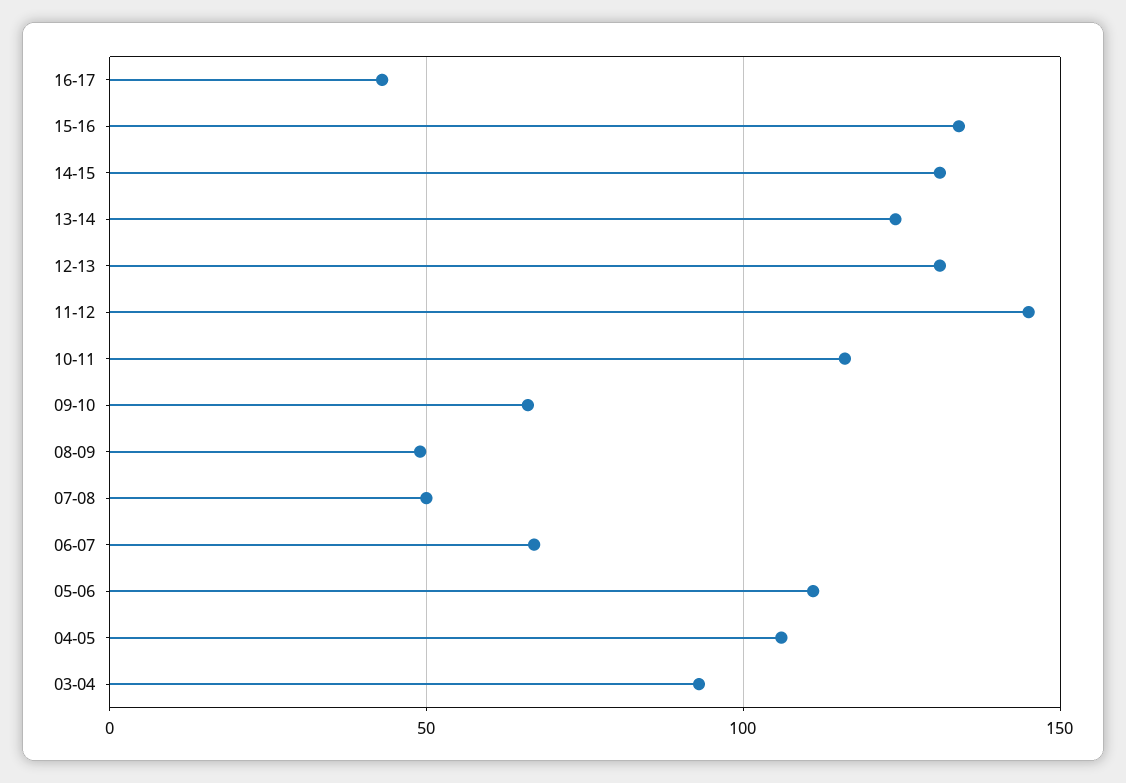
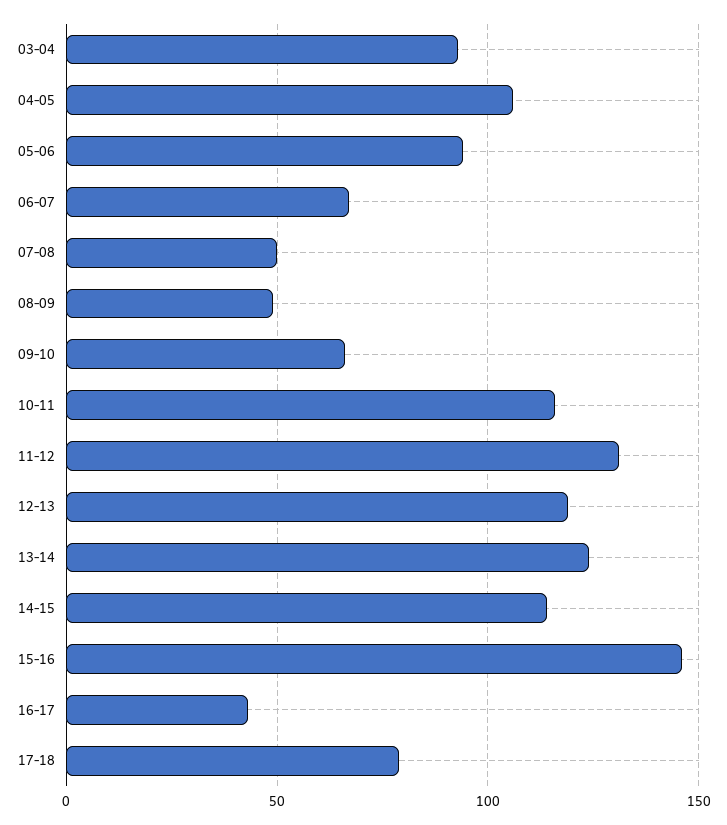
15-16: 135 -> 145
14-15: 130 -> 115
12-13: 130 -> 120
11-12: 145 -> 130
05-06: 110 -> 95
17-18: none -> 80

